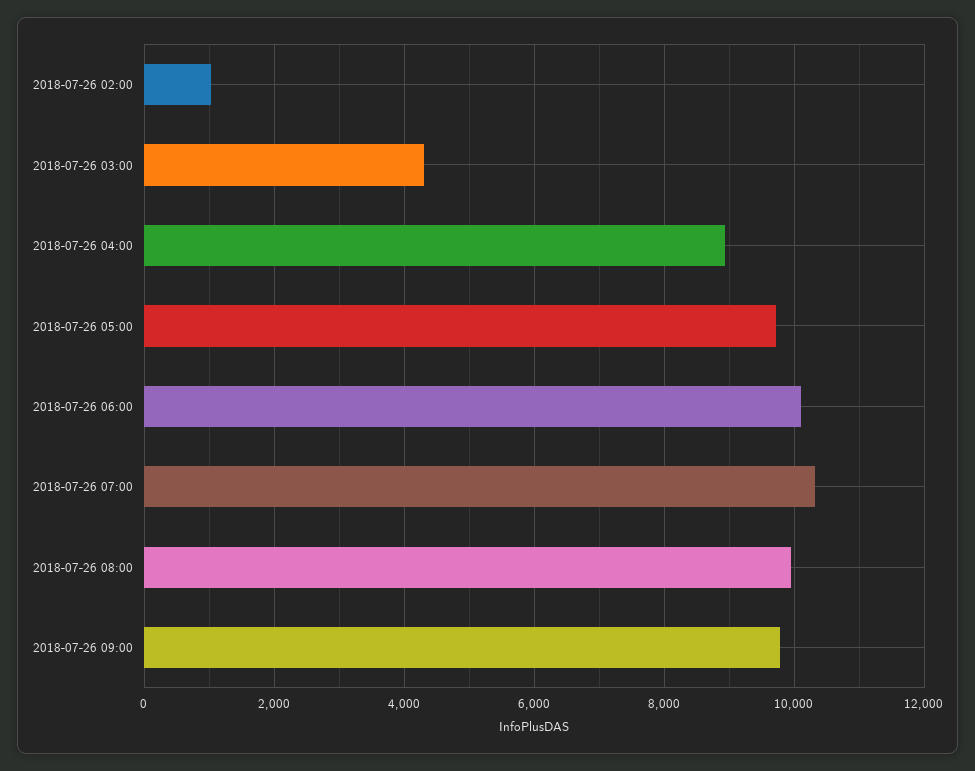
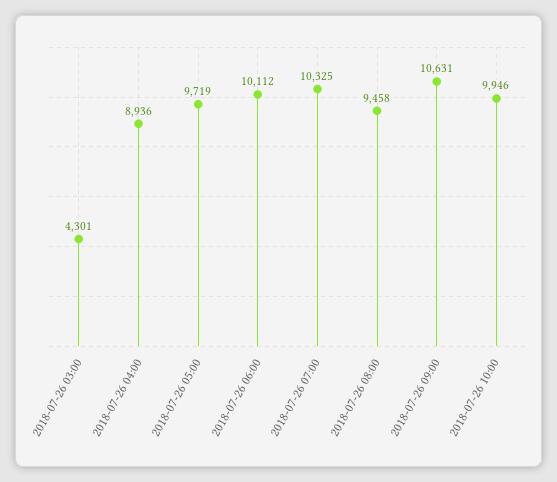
2018-07-26 02:00: 1000 -> none
2018-07-26 08:00: 10000 -> 9458
2018-07-26 09:00: 9800 -> 10631
2018-07-26 10:00: none -> 9946

